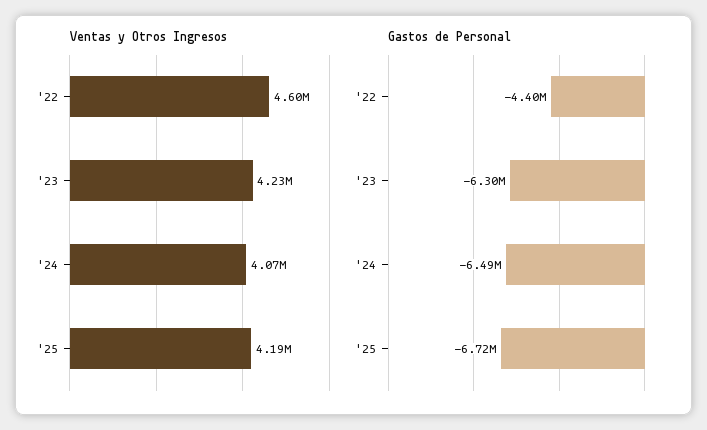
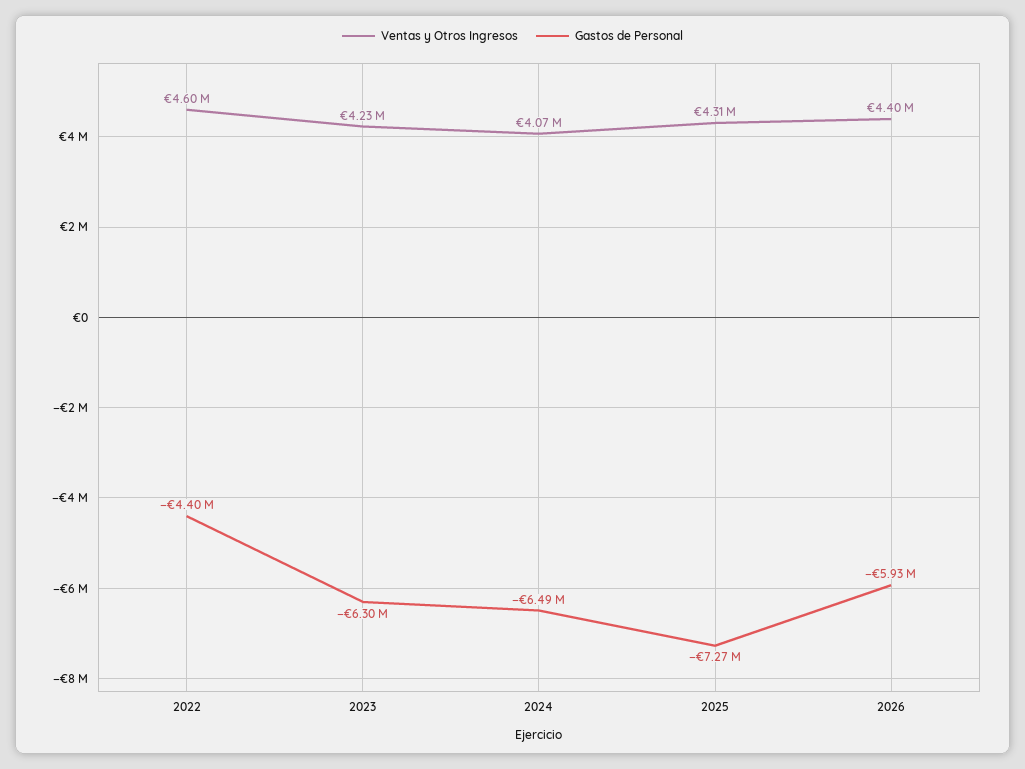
Ventas y Otros Ingresos, '25: 4190000 -> 4310000
Gastos de Personal, '25: -6720000 -> -7270000
Ventas y Otros Ingresos, 2026: none -> 4400000
Gastos de Personal, 2026: none -> -5930000

